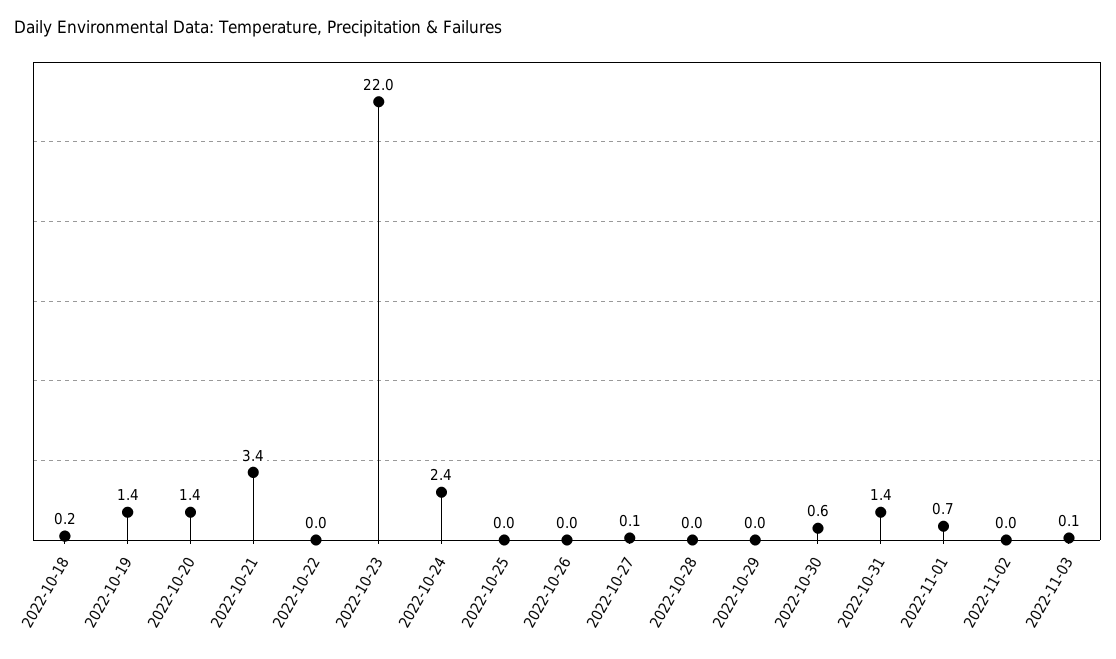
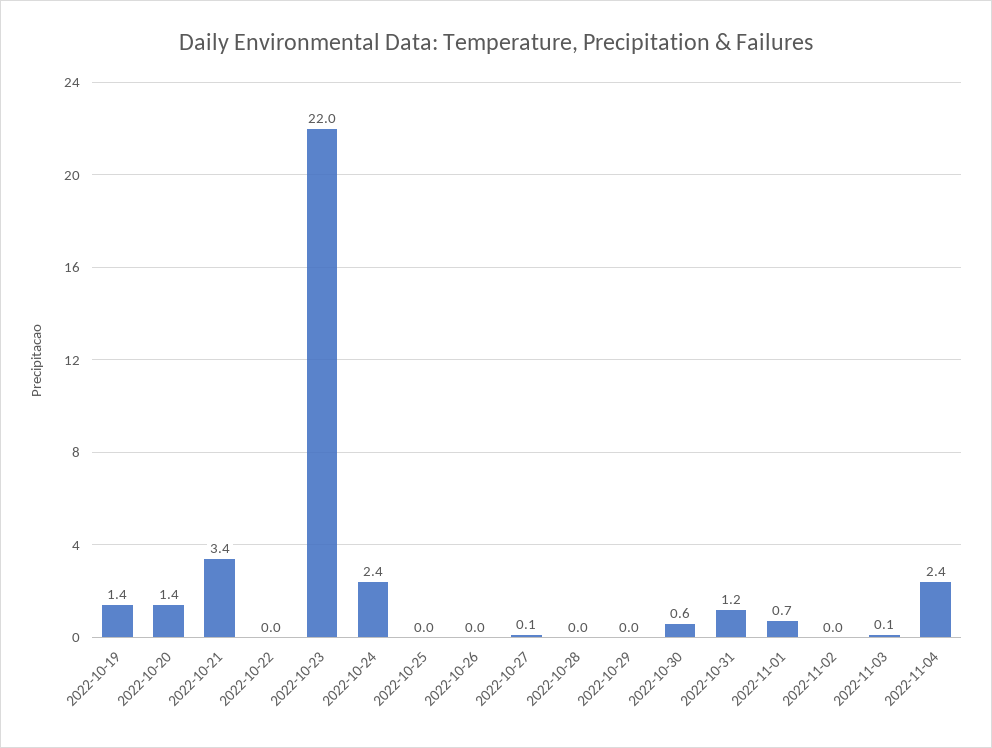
2022-10-18: 0.2 -> none
2022-10-31: 1.4 -> 1.2
2022-11-04: none -> 2.4

